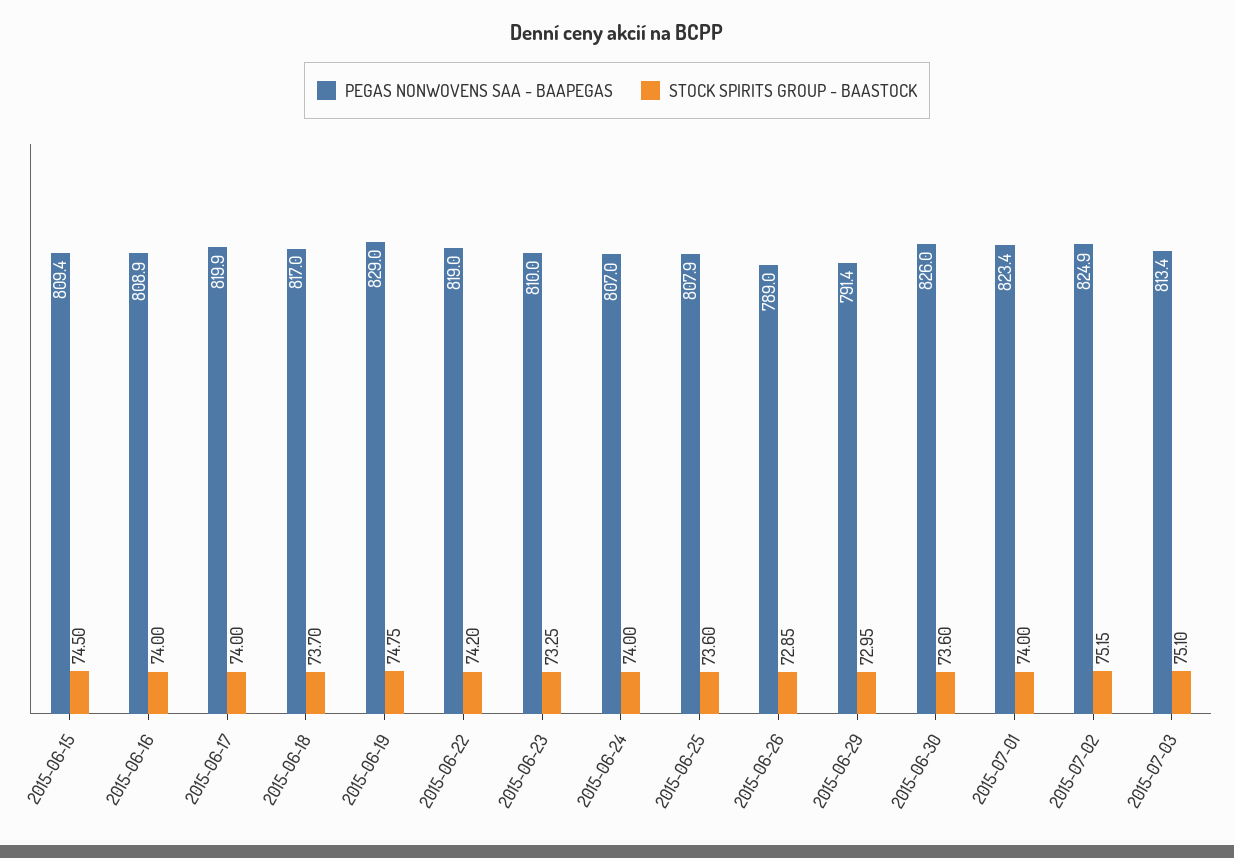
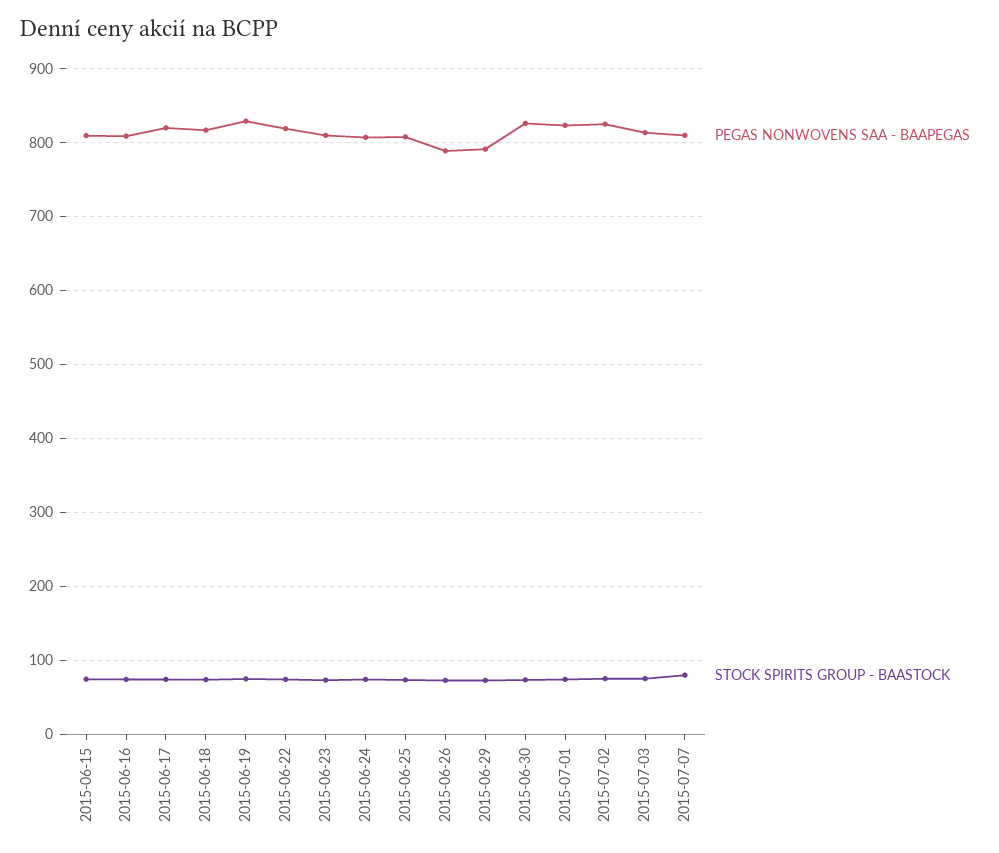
PEGAS NONWOVENS SAA - BAAPEGAS, 2015-07-07: none -> 810
STOCK SPIRITS GROUP - BAASTOCK, 2015-07-07: none -> 80

